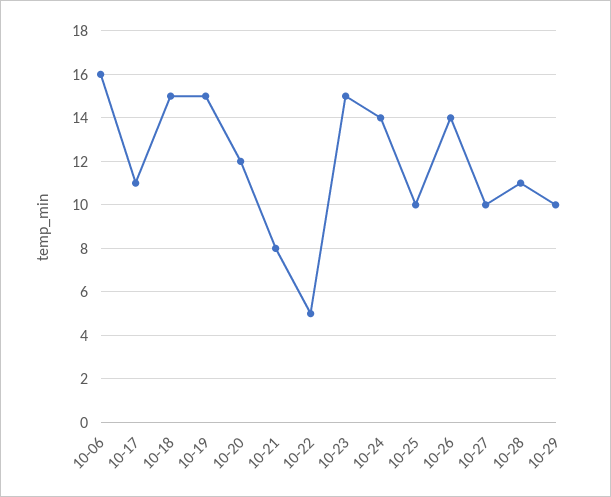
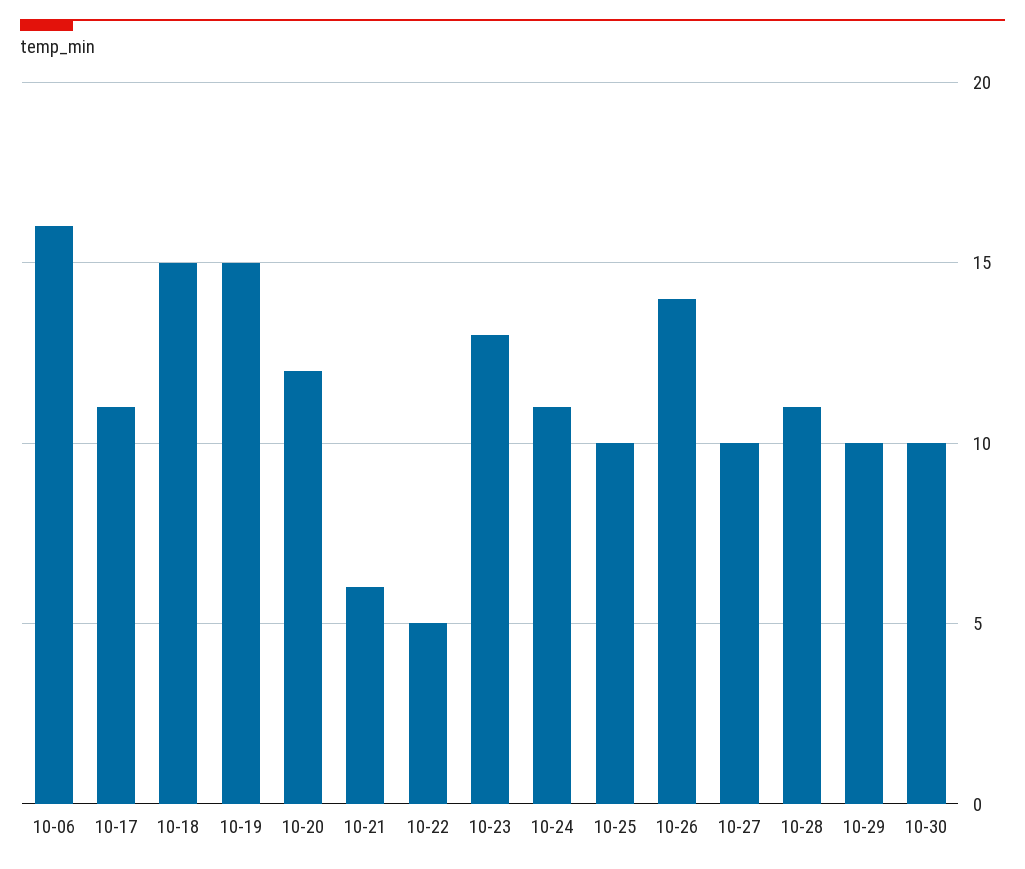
10-21: 8 -> 6
10-23: 15 -> 13
10-24: 14 -> 11
10-30: none -> 10

